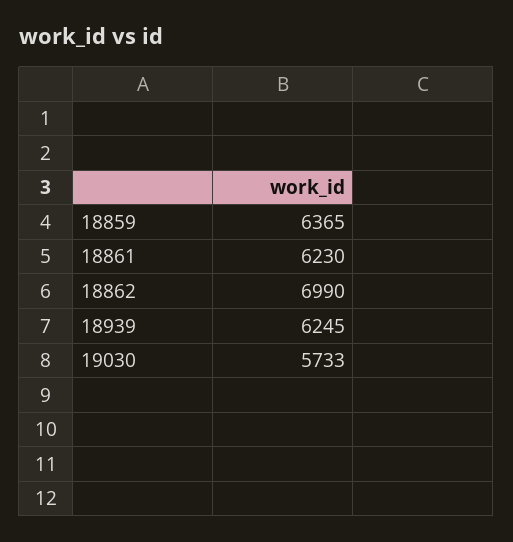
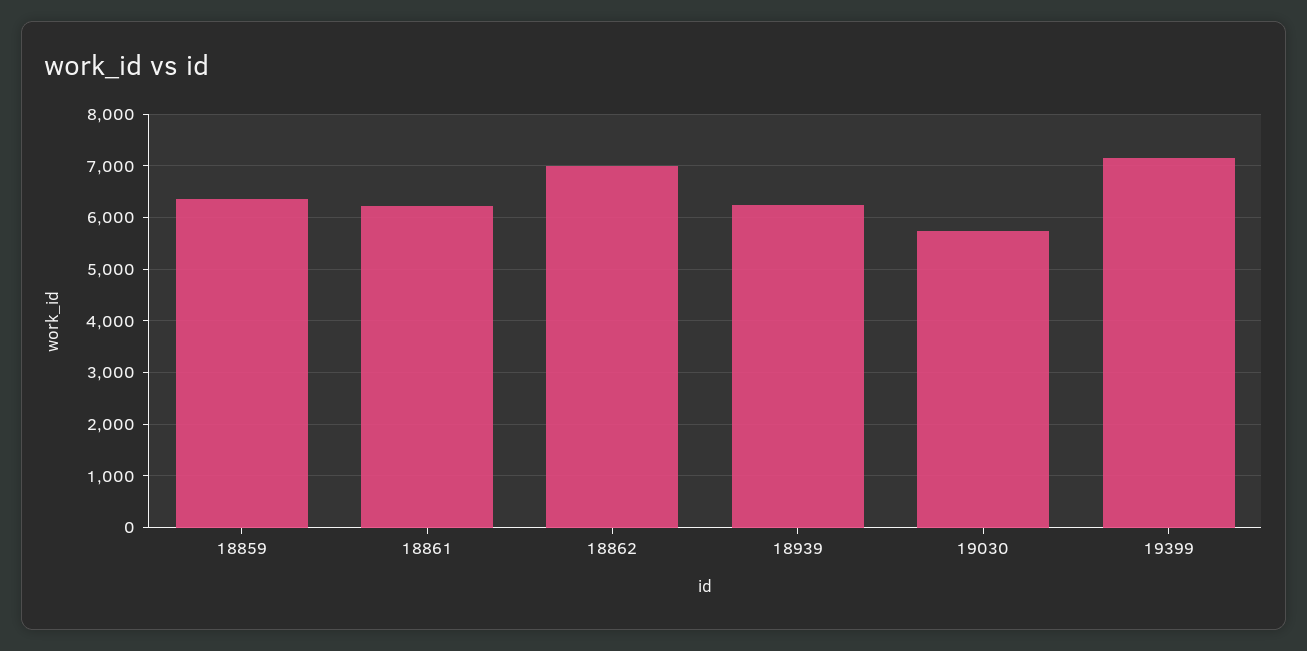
19399: none -> 7200

